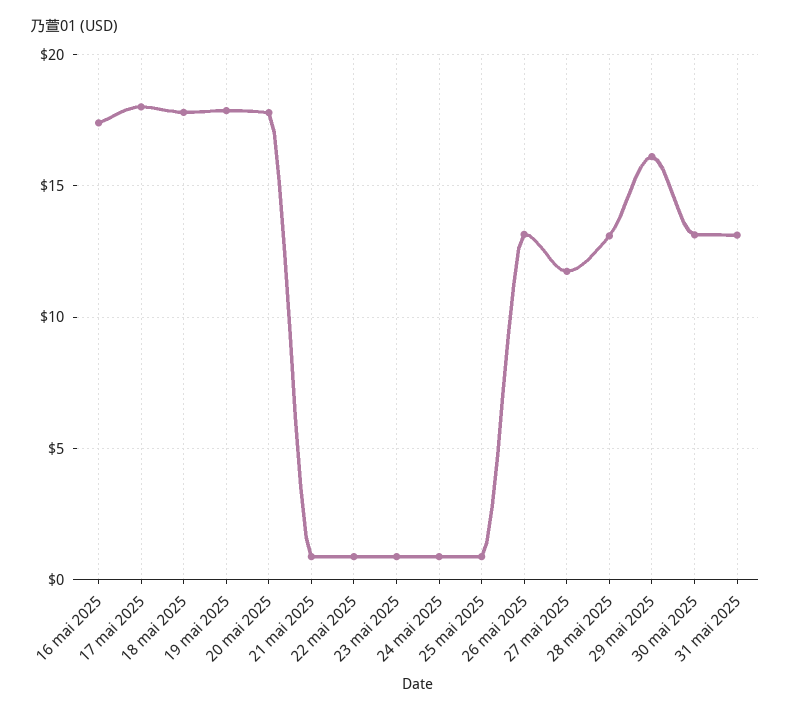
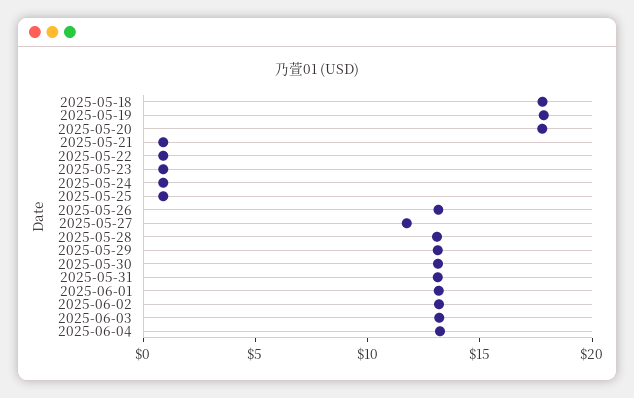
16 mai 2025: 17.5 -> none
17 mai 2025: 18 -> none
29 mai 2025: 16 -> 13
2025-06-01: none -> 13
2025-06-02: none -> 13
2025-06-03: none -> 13
2025-06-04: none -> 13

